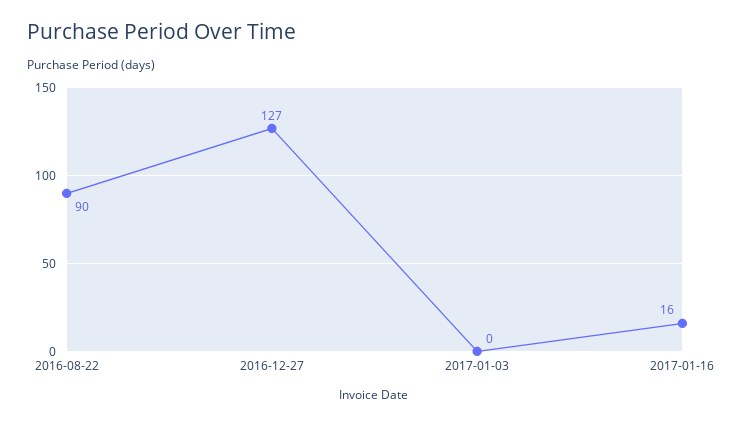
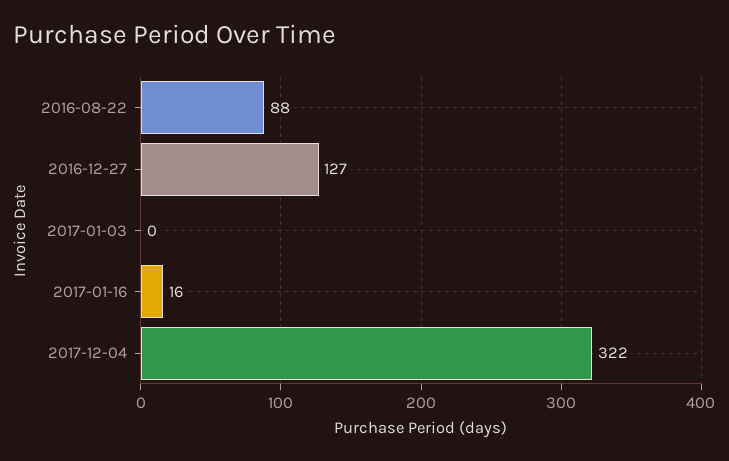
2016-08-22: 90 -> 88
2017-12-04: none -> 322

